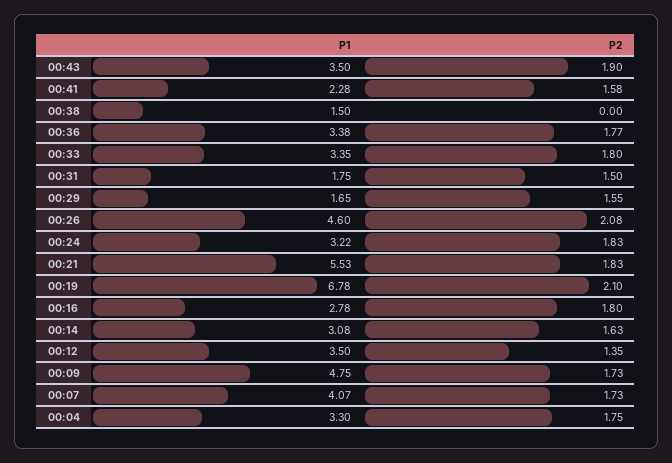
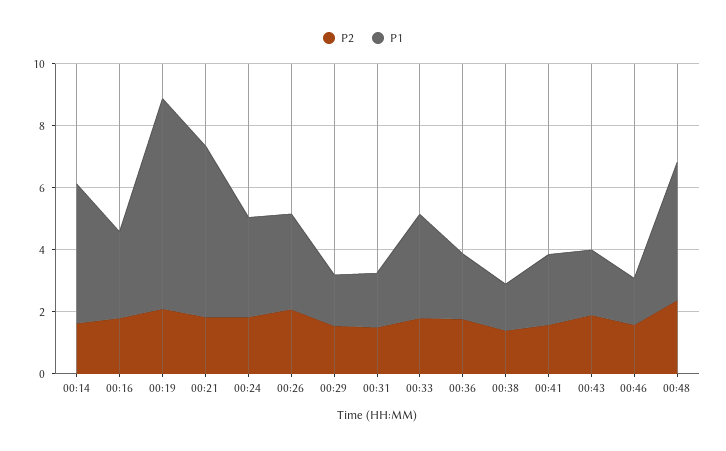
P1, 00:43: 3.5 -> 2
P2, 00:38: 0 -> 1.5
P1, 00:36: 3.38 -> 2
P1, 00:26: 4.6 -> 3
P1, 00:14: 3.08 -> 4.5
P1, 00:12: 3.5 -> none
P2, 00:12: 1.35 -> none
P1, 00:09: 4.75 -> none
P2, 00:09: 1.73 -> none
P1, 00:07: 4.07 -> none
P2, 00:07: 1.73 -> none
P1, 00:04: 3.3 -> none
P2, 00:04: 1.75 -> none
P2, 00:46: none -> 1.5
P1, 00:46: none -> 1.5
P2, 00:48: none -> 2.5
P1, 00:48: none -> 4.5

